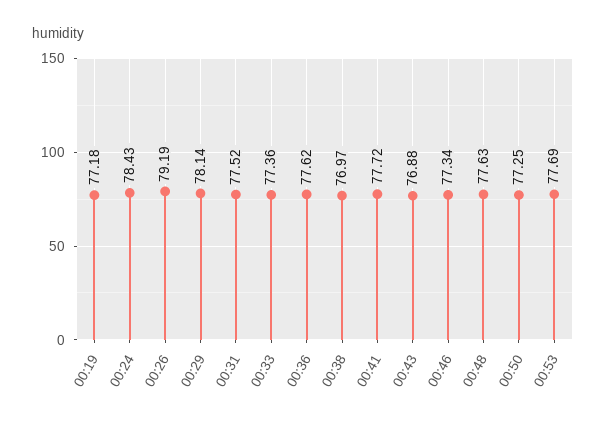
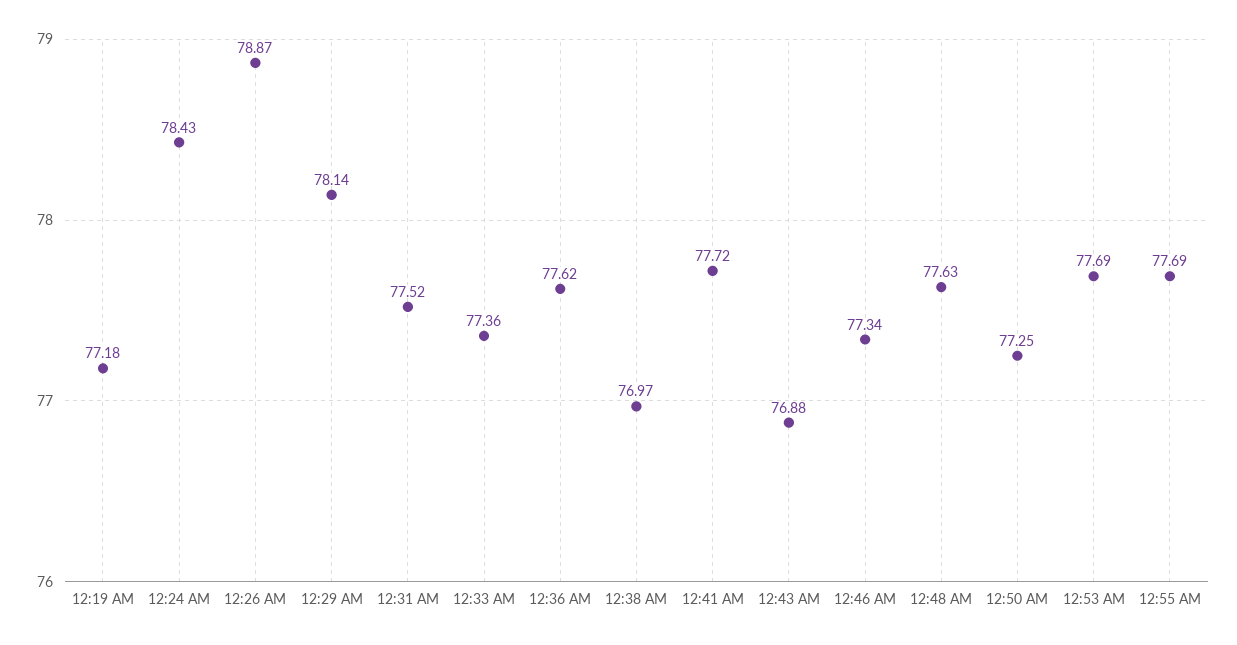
00:26: 79.19 -> 78.87
12:55 AM: none -> 77.69

